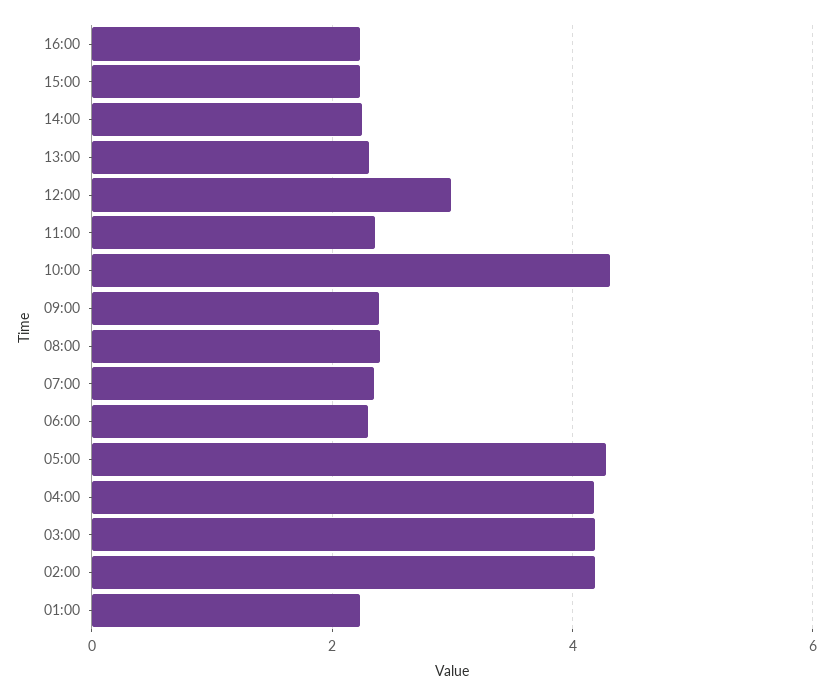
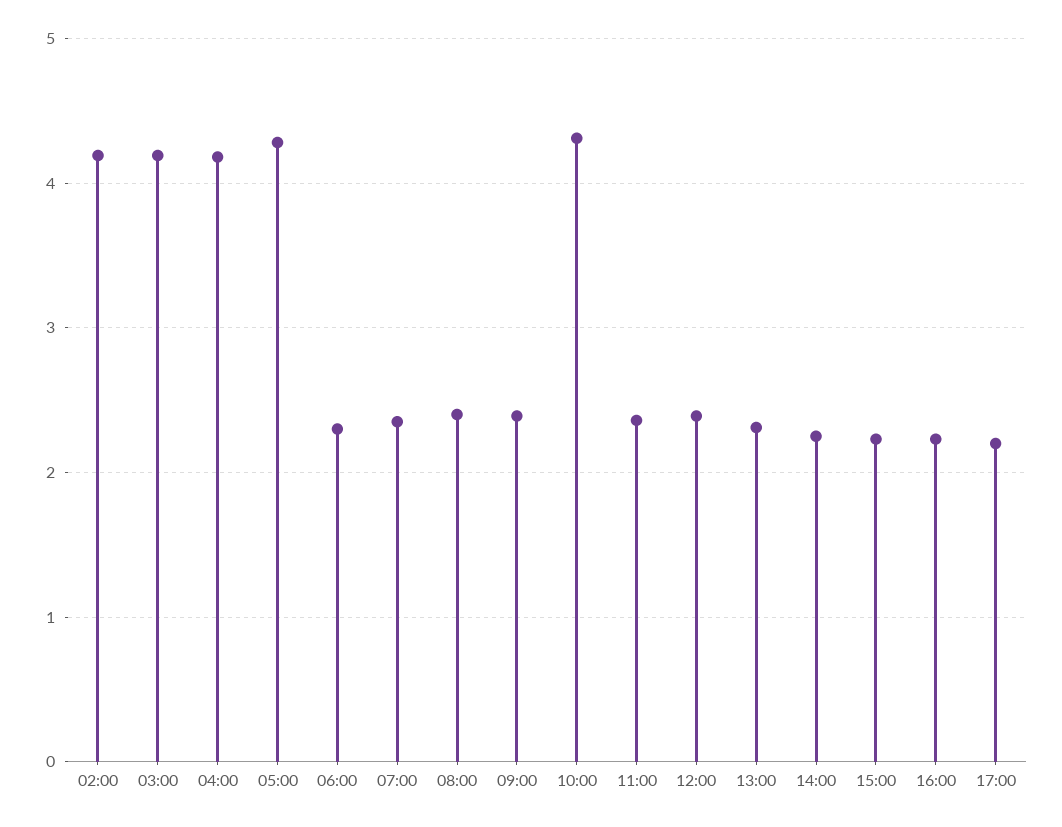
12:00: 3 -> 2.4
01:00: 2.2 -> none
17:00: none -> 2.2

